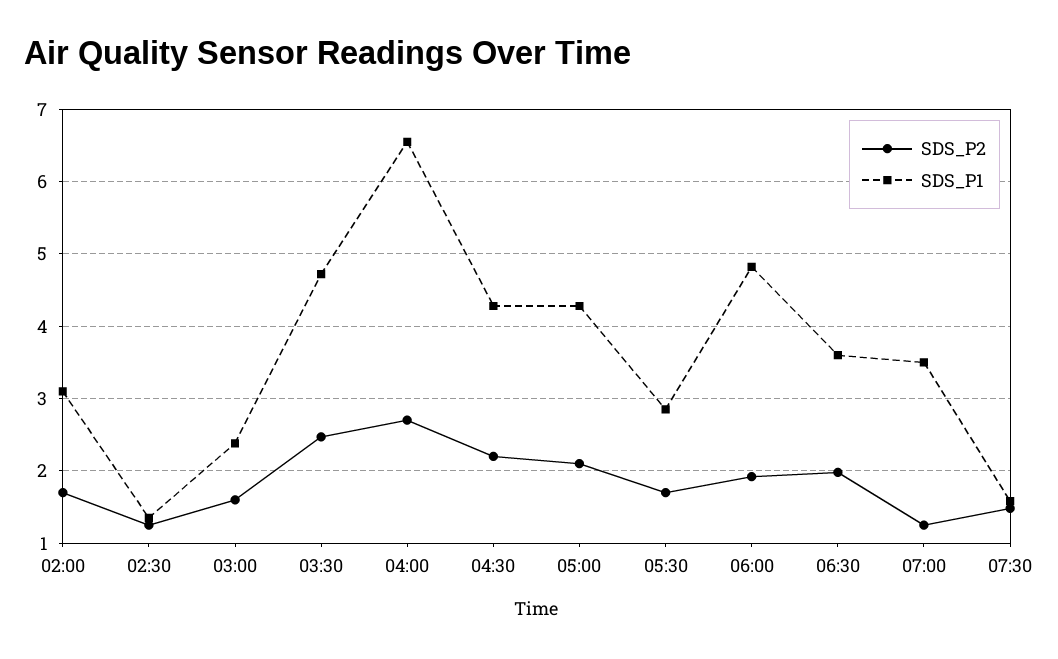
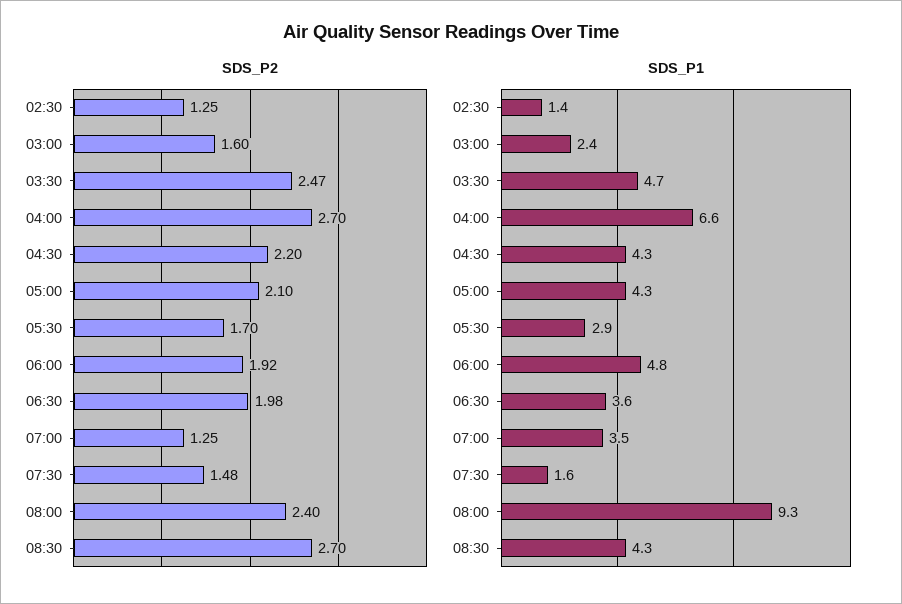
SDS_P2, 02:00: 1.7 -> none
SDS_P1, 02:00: 3.1 -> none
SDS_P2, 08:00: none -> 2.4
SDS_P2, 08:30: none -> 2.7
SDS_P1, 08:00: none -> 9.3
SDS_P1, 08:30: none -> 4.3

